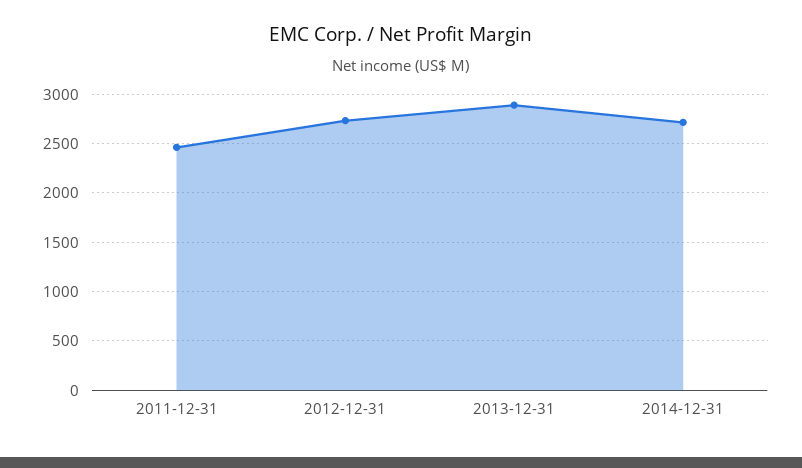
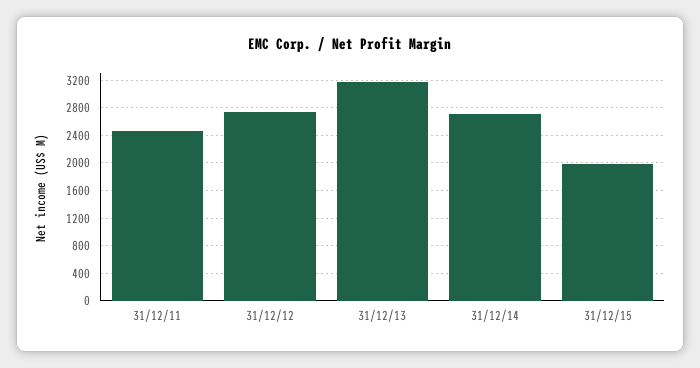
2013-12-31: 2900 -> 3200
31/12/15: none -> 2000

